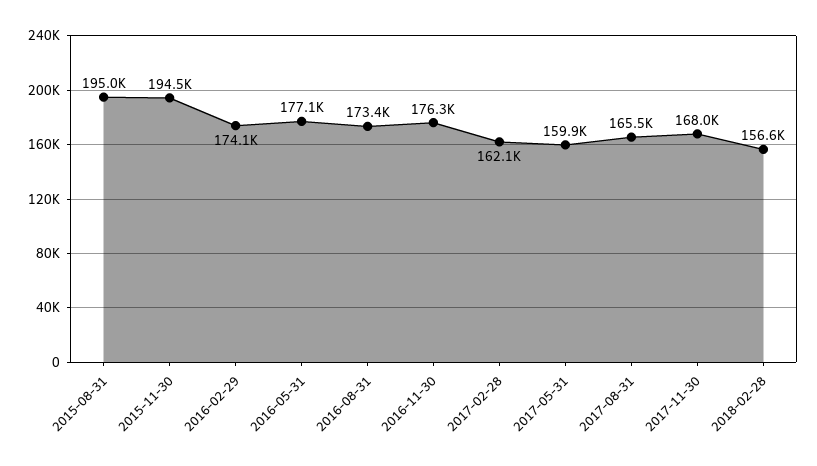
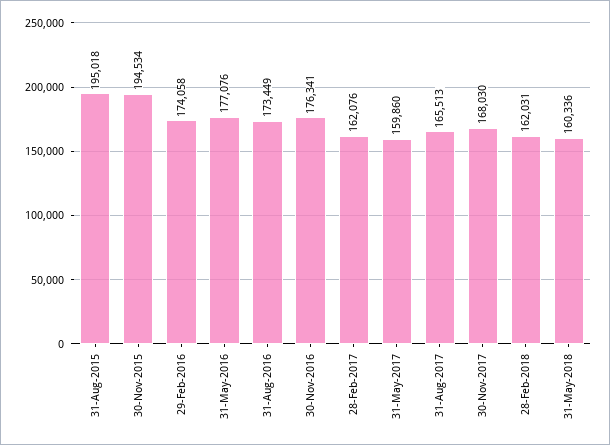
2018-02-28: 156600 -> 162031
31-May-2018: none -> 160336

